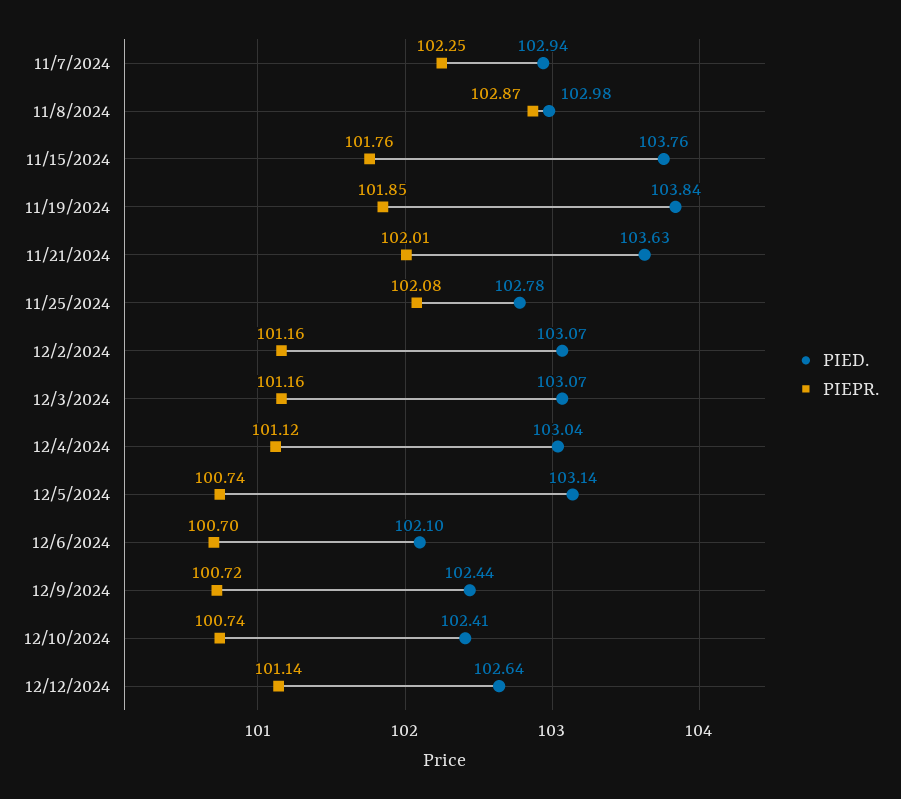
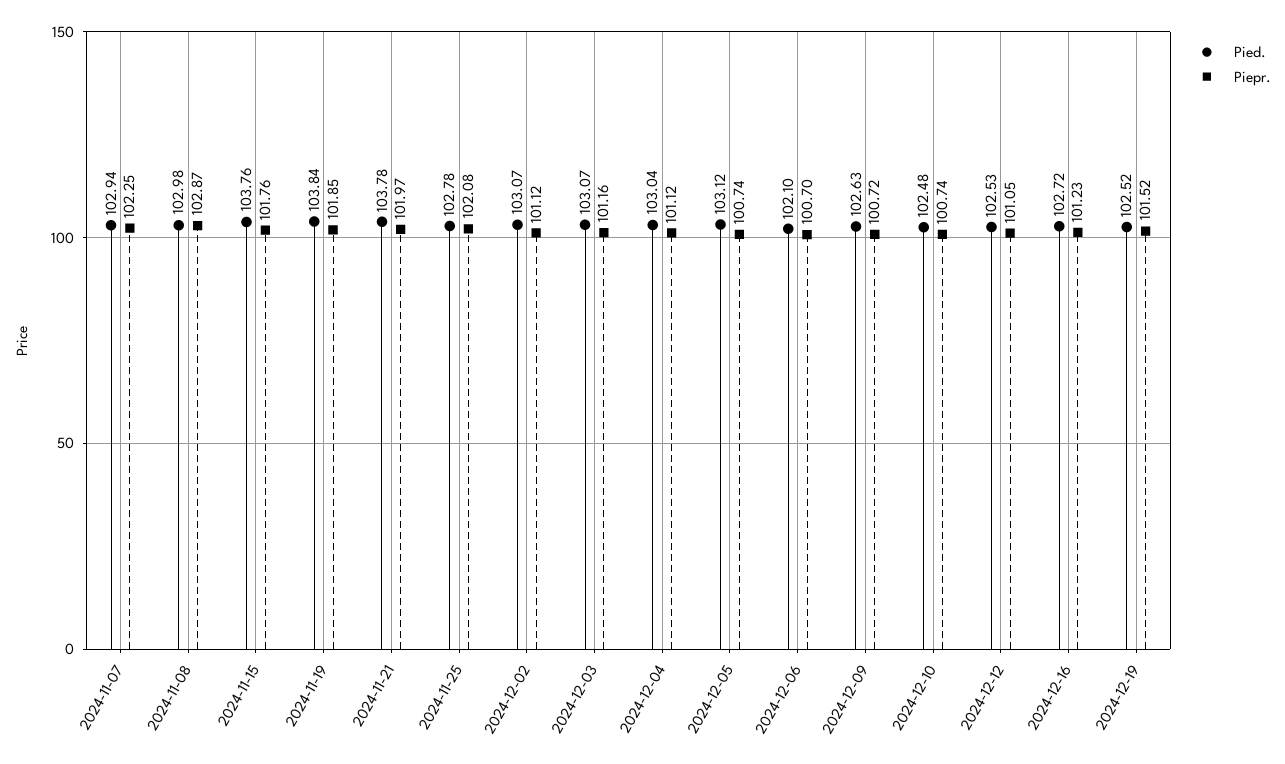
PIED., 11/21/2024: 103.63 -> 103.78
PIEPR., 11/21/2024: 102.01 -> 101.97
PIEPR., 12/2/2024: 101.16 -> 101.12
PIED., 12/5/2024: 103.14 -> 103.12
PIED., 12/9/2024: 102.44 -> 102.63
PIED., 12/10/2024: 102.41 -> 102.48
PIED., 12/12/2024: 102.64 -> 102.53
PIEPR., 12/12/2024: 101.14 -> 101.05
PIED., 2024-12-16: none -> 102.72
PIEPR., 2024-12-16: none -> 101.23
PIED., 2024-12-19: none -> 102.52
PIEPR., 2024-12-19: none -> 101.52

